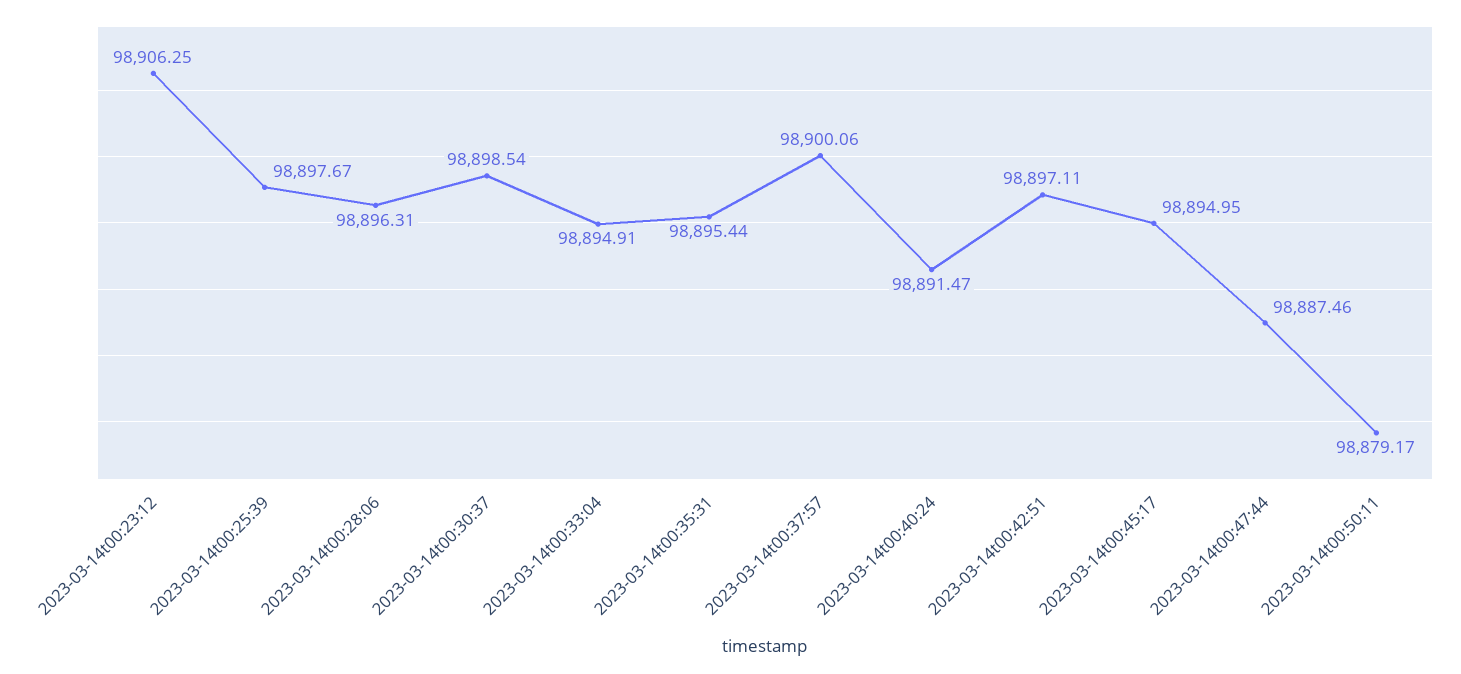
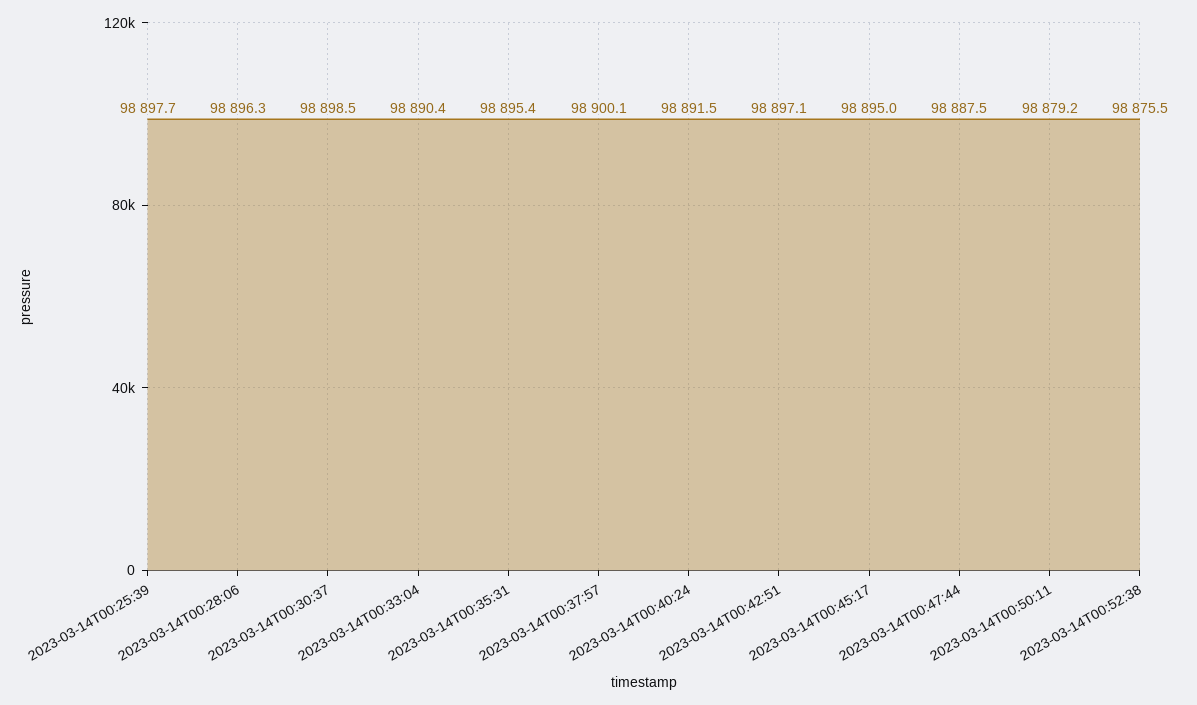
2023-03-14t00:23:12: 98906.25 -> none
2023-03-14t00:33:04: 98894.91 -> 98890.4
2023-03-14T00:52:38: none -> 98875.5

